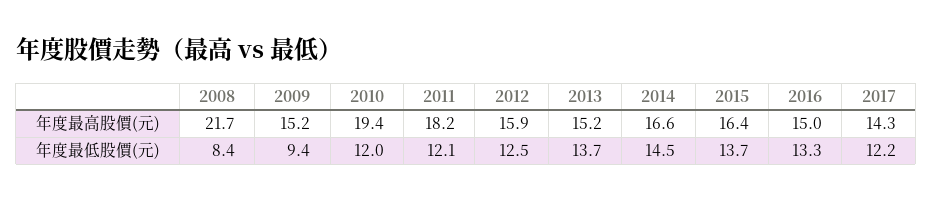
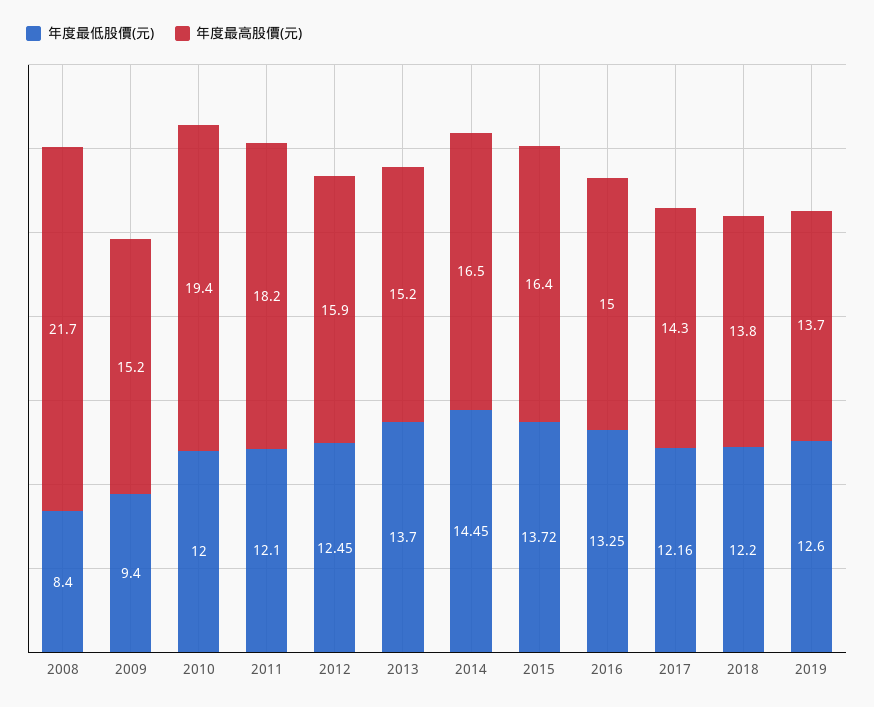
年度最高股價(元), 2014: 16.6 -> 16.5
年度最低股價(元), 2018: none -> 12.2
年度最高股價(元), 2018: none -> 13.8
年度最低股價(元), 2019: none -> 12.6
年度最高股價(元), 2019: none -> 13.7

